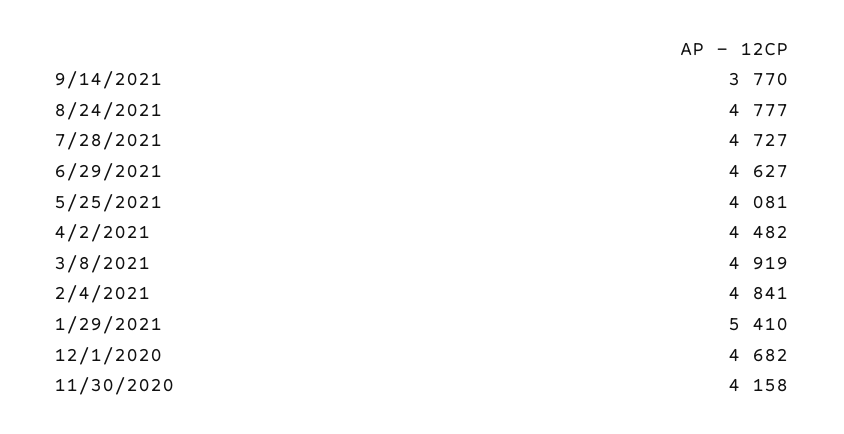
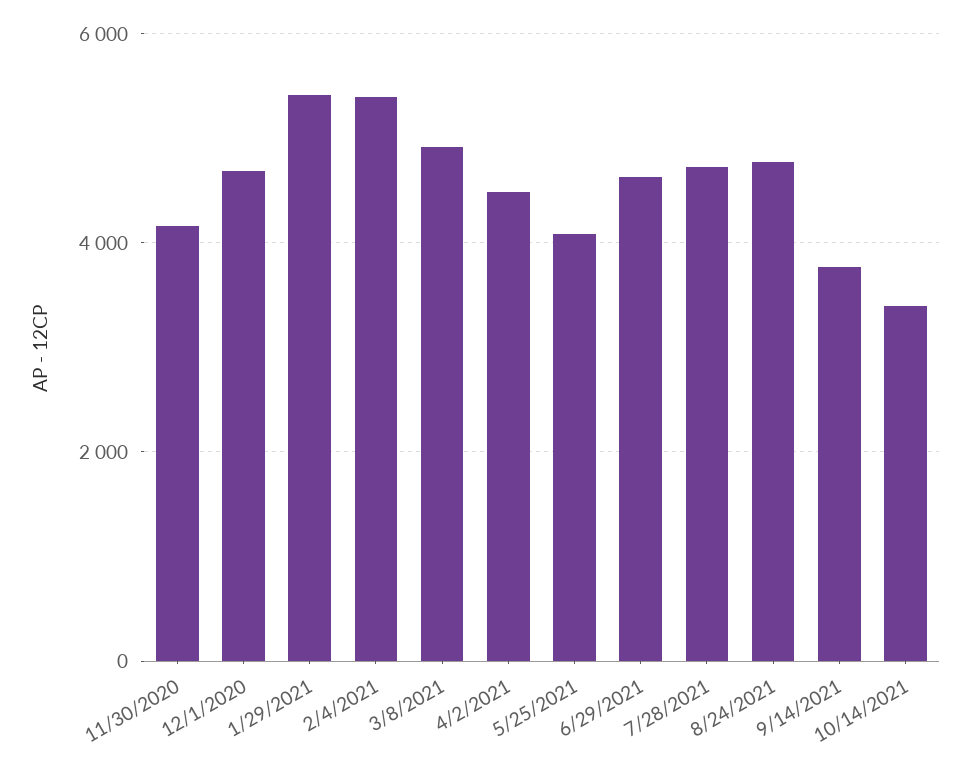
2/4/2021: 4841 -> 5400
10/14/2021: none -> 3400

